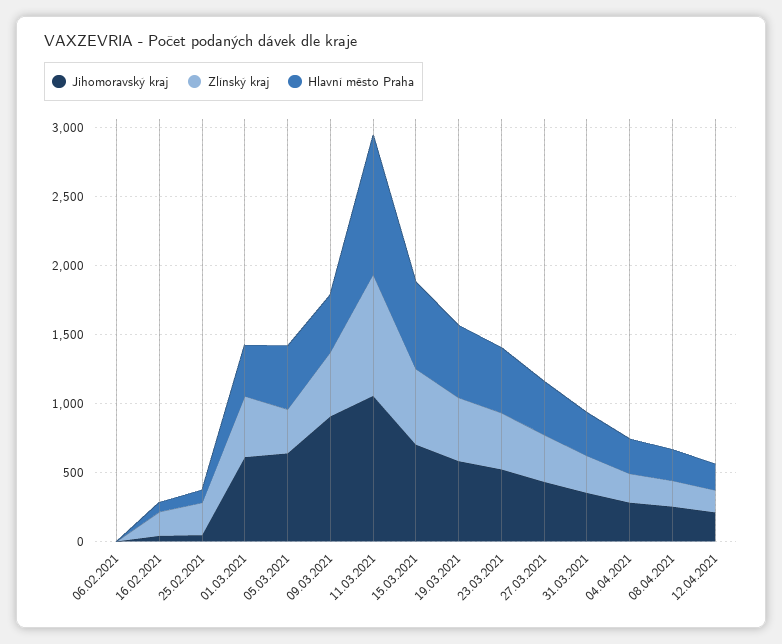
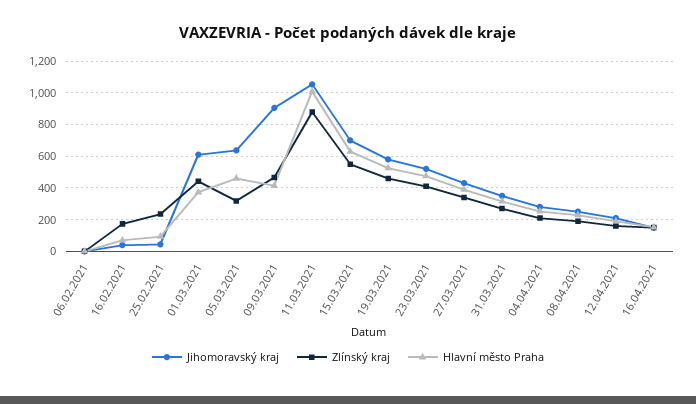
Jihomoravský kraj, 16.04.2021: none -> 150
Zlínský kraj, 16.04.2021: none -> 150
Hlavní město Praha, 16.04.2021: none -> 150

